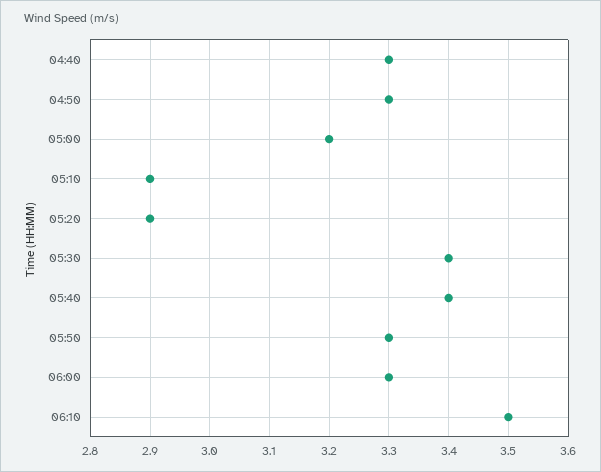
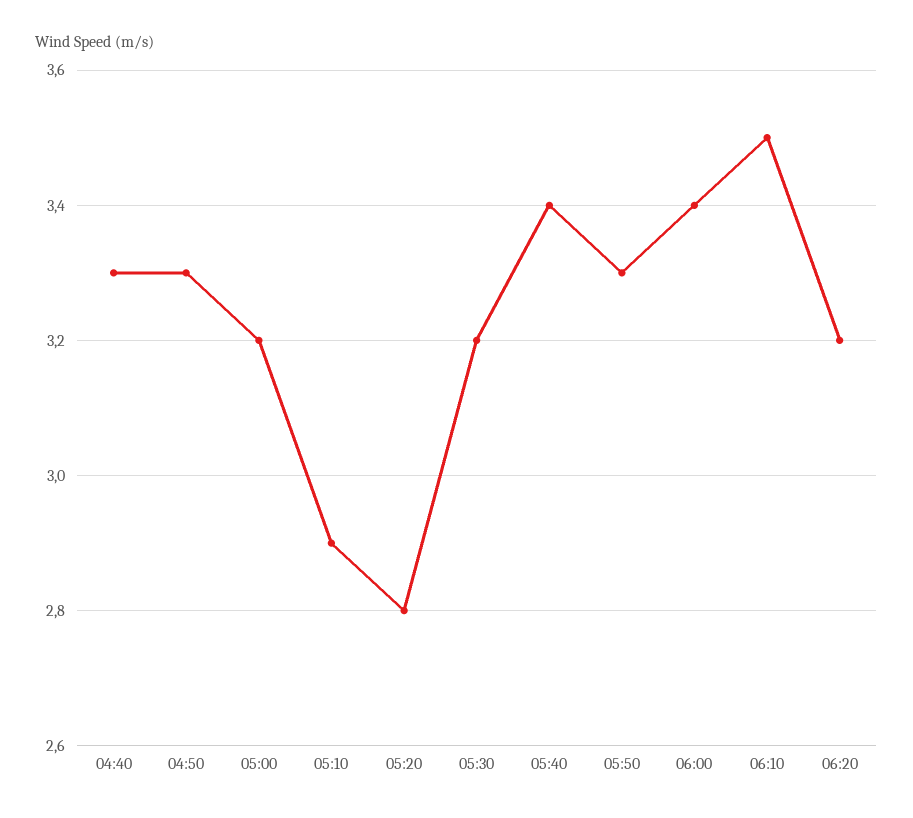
05:20: 2.9 -> 2.8
05:30: 3.4 -> 3.2
06:00: 3.3 -> 3.4
06:20: none -> 3.2

